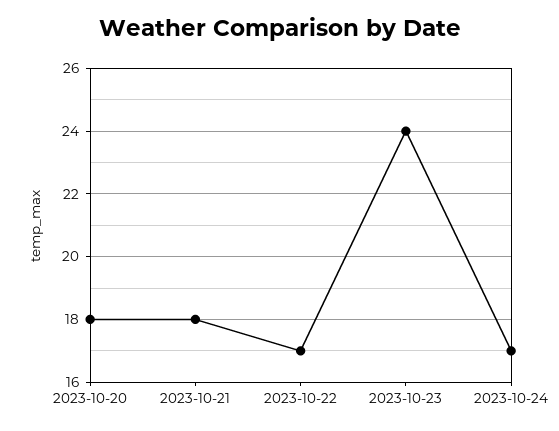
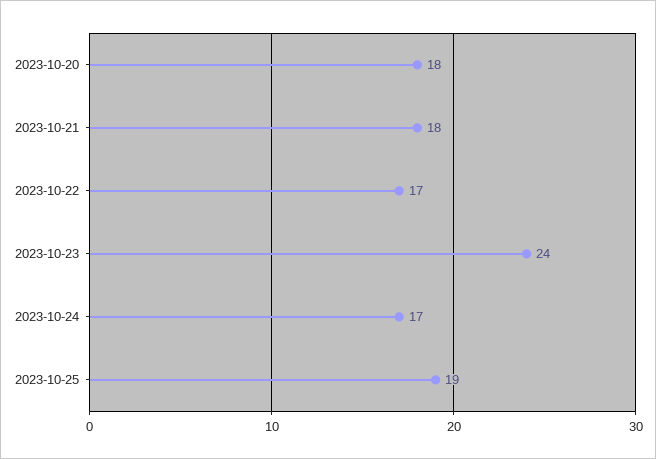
2023-10-25: none -> 19

